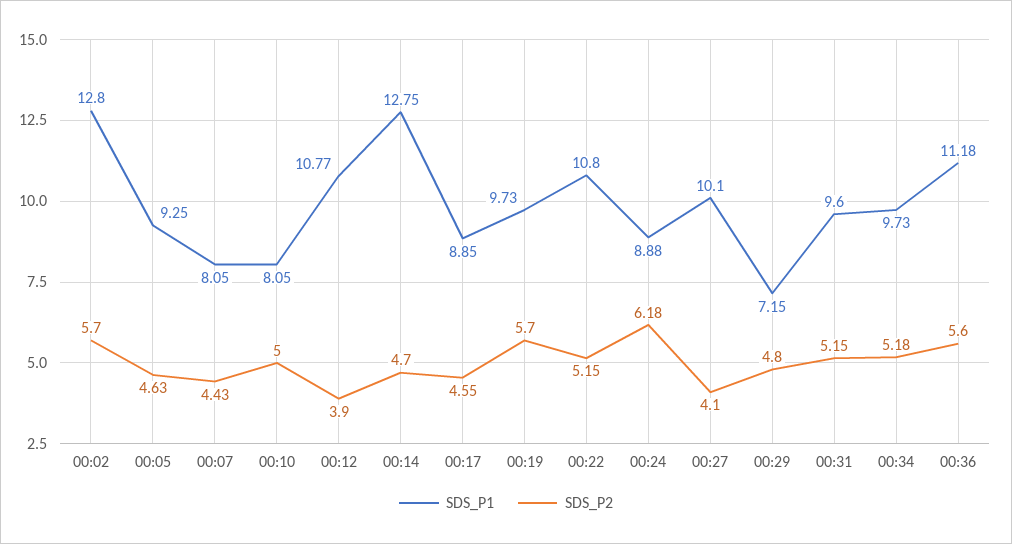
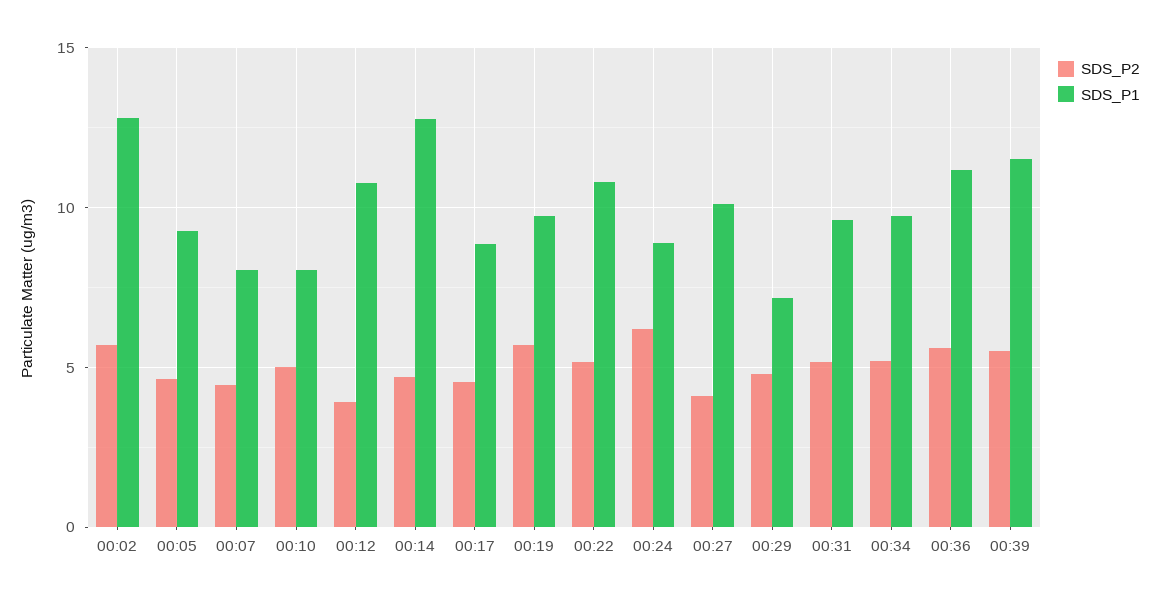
SDS_P2, 00:39: none -> 5.5
SDS_P1, 00:39: none -> 11.5

